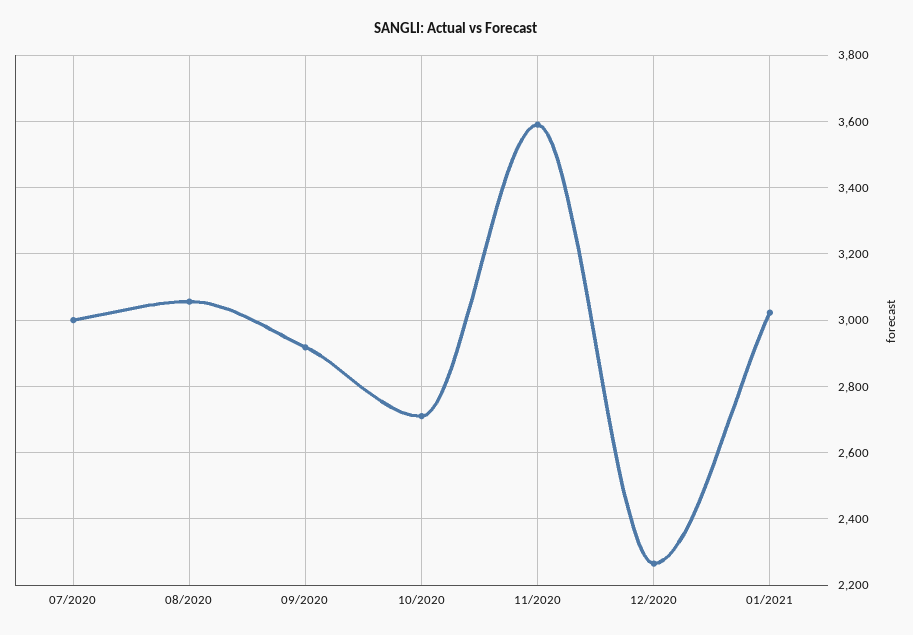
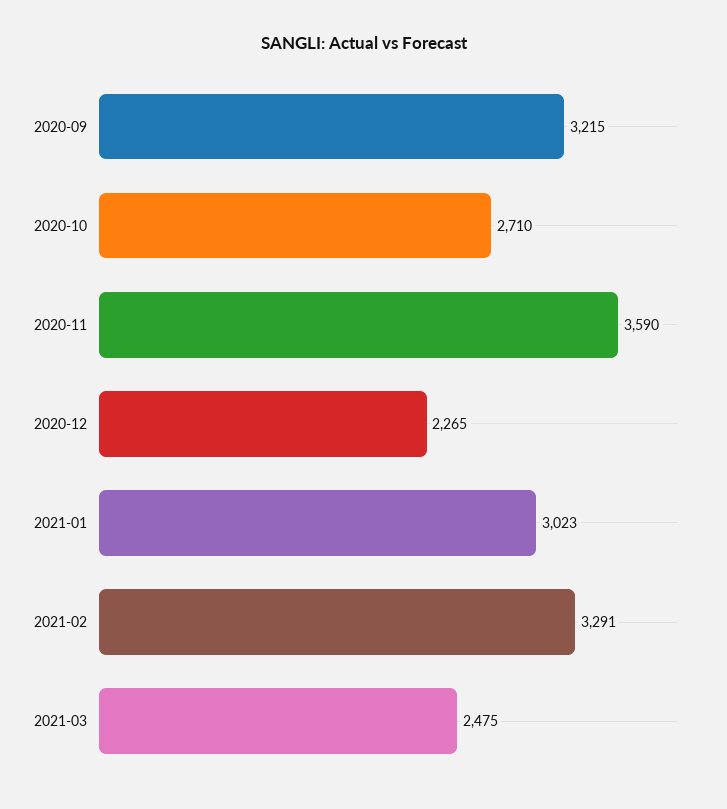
07/2020: 3000 -> none
08/2020: 3060 -> none
09/2020: 2920 -> 3215
2021-02: none -> 3291
2021-03: none -> 2475

